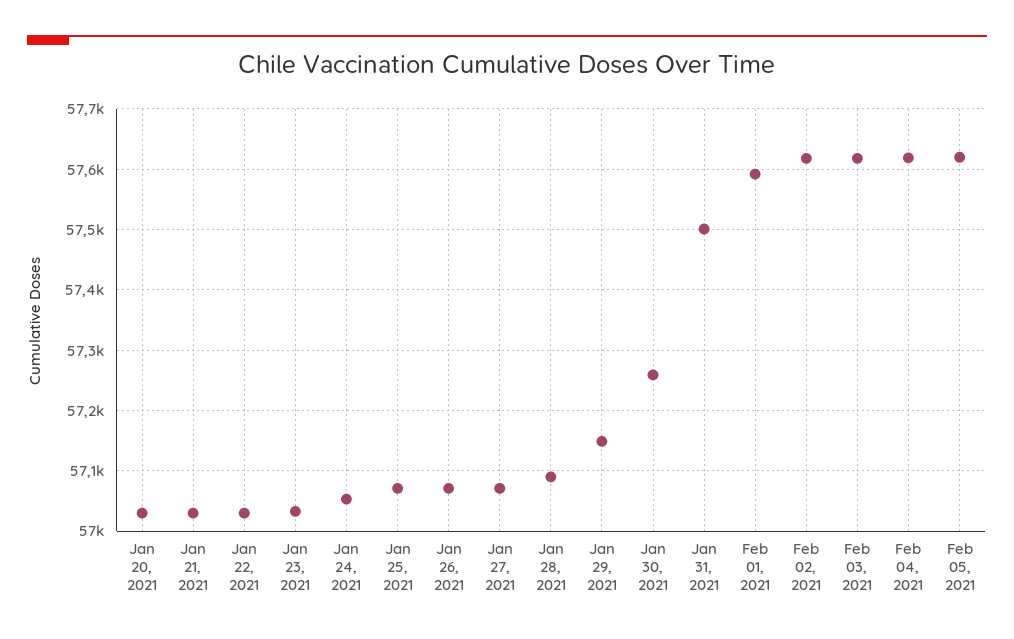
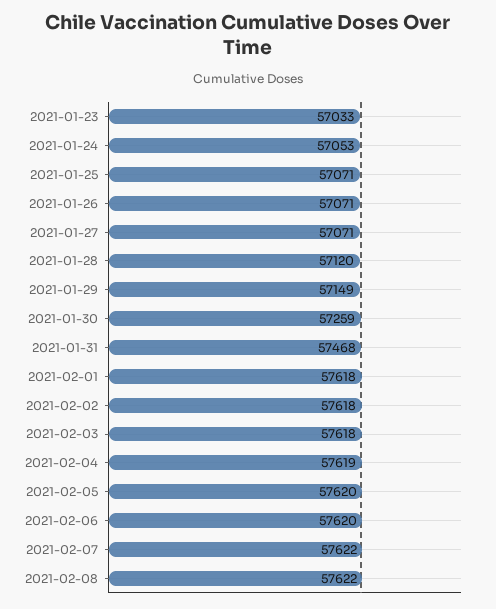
Jan 20, 2021: 57030 -> none
Jan 21, 2021: 57030 -> none
Jan 22, 2021: 57030 -> none
Jan 28, 2021: 57090 -> 57120
Jan 31, 2021: 57500 -> 57468
Feb 01, 2021: 57590 -> 57618
2021-02-06: none -> 57620
2021-02-07: none -> 57622
2021-02-08: none -> 57622

